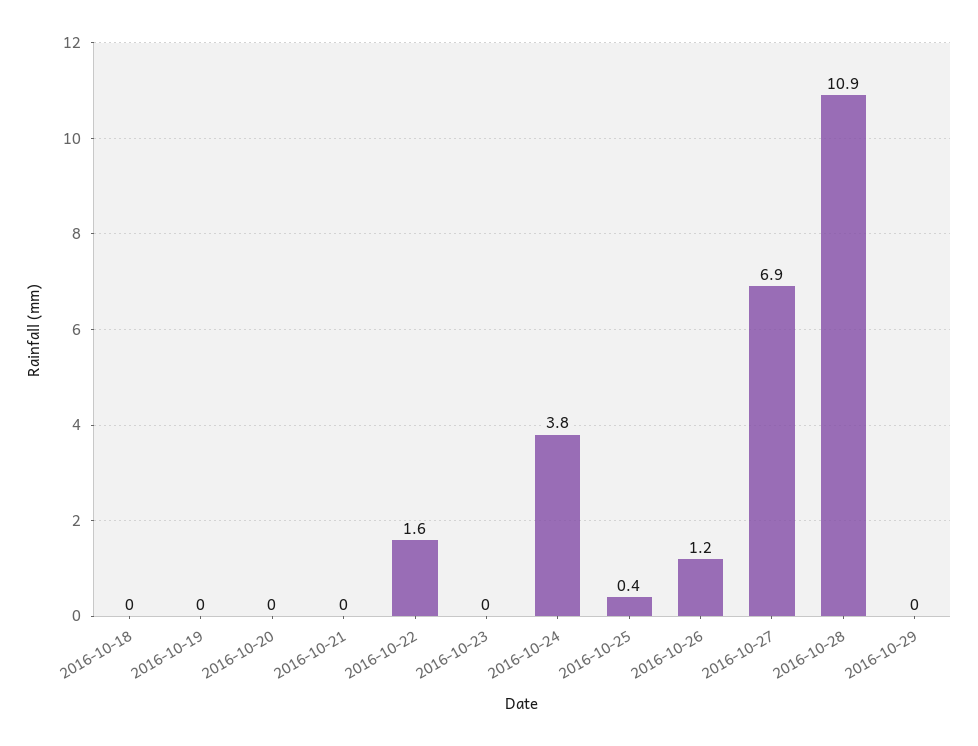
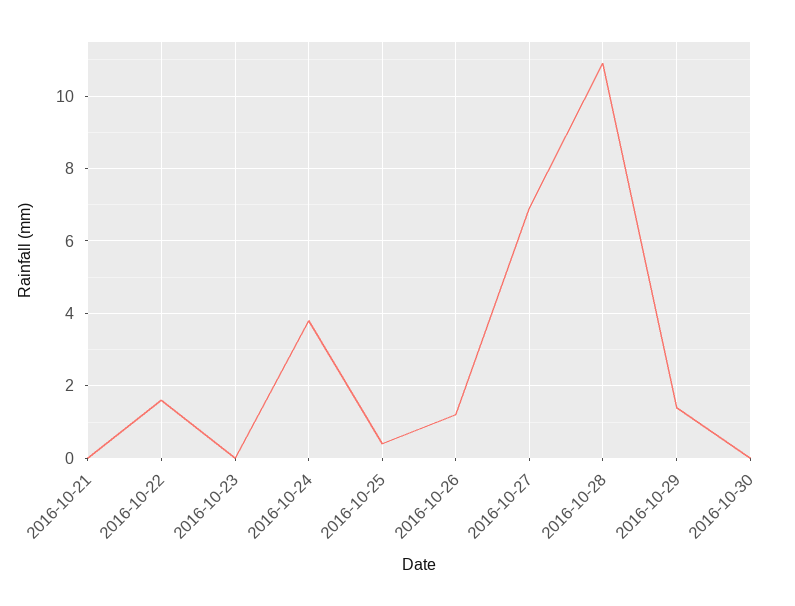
2016-10-18: 0 -> none
2016-10-19: 0 -> none
2016-10-20: 0 -> none
2016-10-29: 0 -> 1.5
2016-10-30: none -> 0

